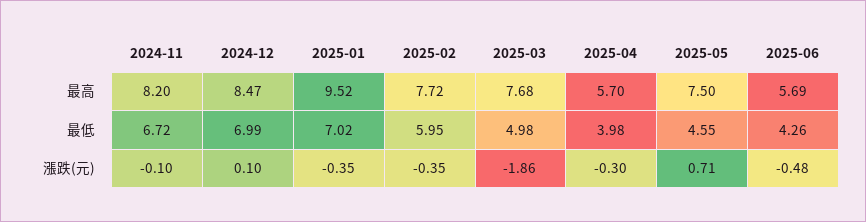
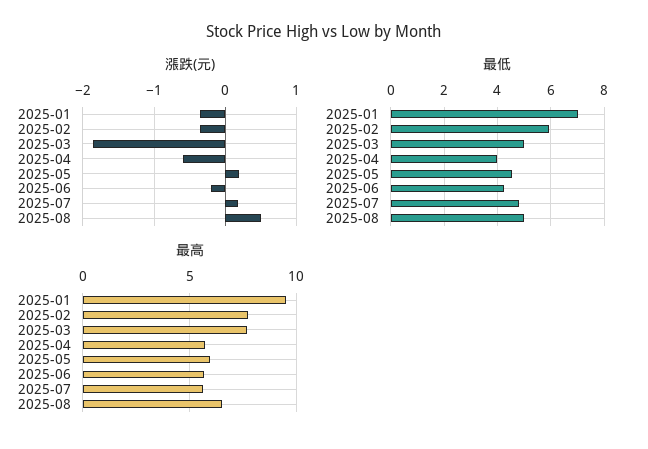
最高, 2024-11: 8.2 -> none
最高, 2024-12: 8.47 -> none
最高, 2025-05: 7.5 -> 6
最低, 2024-11: 6.72 -> none
最低, 2024-12: 6.99 -> none
漲跌(元), 2024-11: -0.1 -> none
漲跌(元), 2024-12: 0.1 -> none
漲跌(元), 2025-04: -0.3 -> -0.6
漲跌(元), 2025-05: 0.71 -> 0.2
漲跌(元), 2025-06: -0.48 -> -0.2
漲跌(元), 2025-07: none -> 0.2
漲跌(元), 2025-08: none -> 0.5
最低, 2025-07: none -> 4.75
最低, 2025-08: none -> 5
最高, 2025-07: none -> 5.5
最高, 2025-08: none -> 6.5

